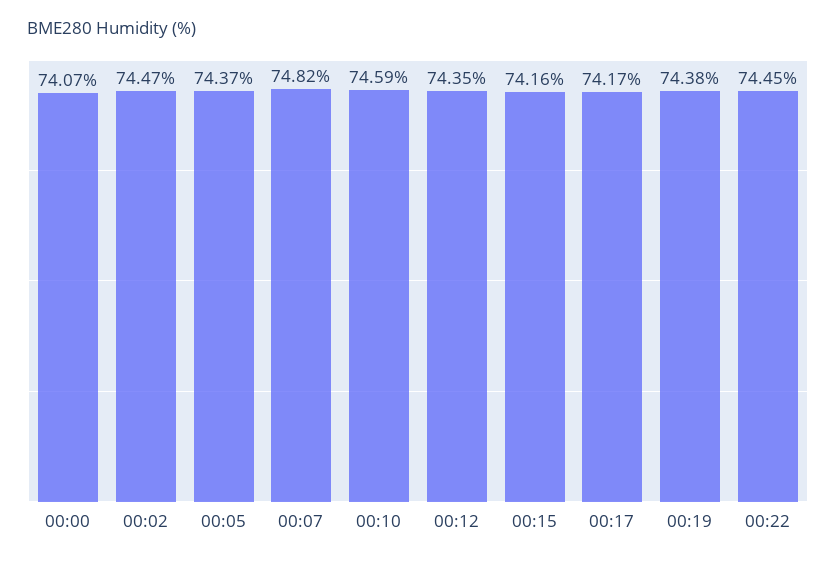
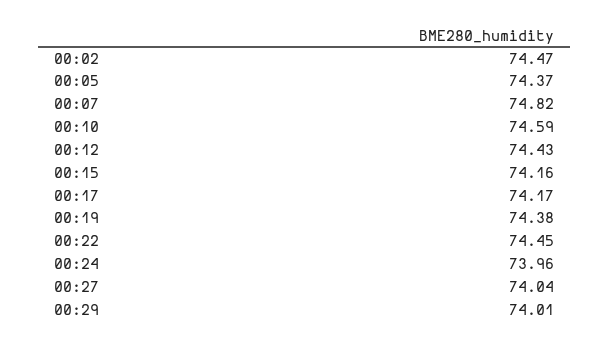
00:00: 74.07 -> none
00:12: 74.35 -> 74.43
00:24: none -> 73.96
00:27: none -> 74.04
00:29: none -> 74.01

